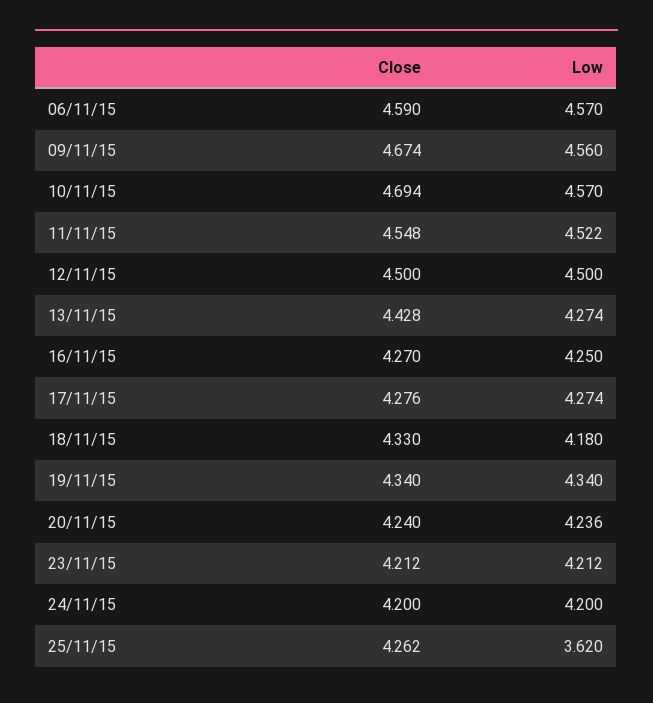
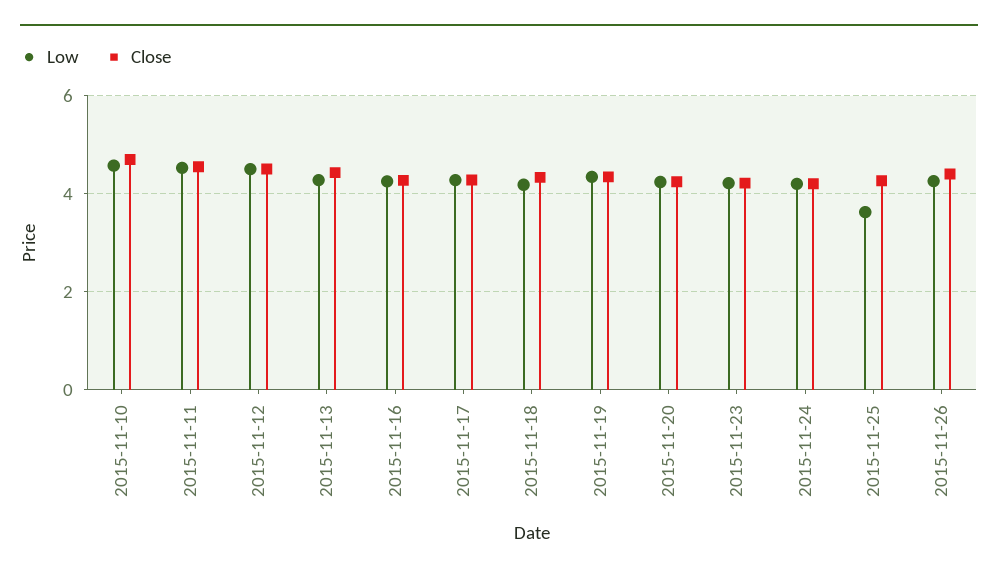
Close, 06/11/15: 4.59 -> none
Low, 06/11/15: 4.57 -> none
Close, 09/11/15: 4.674 -> none
Low, 09/11/15: 4.56 -> none
Low, 2015-11-26: none -> 4.2
Close, 2015-11-26: none -> 4.4

